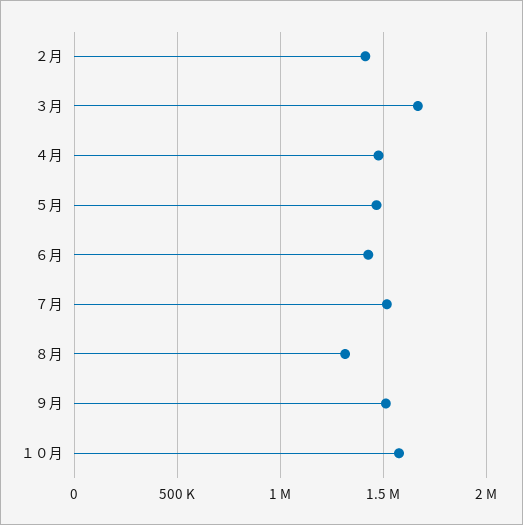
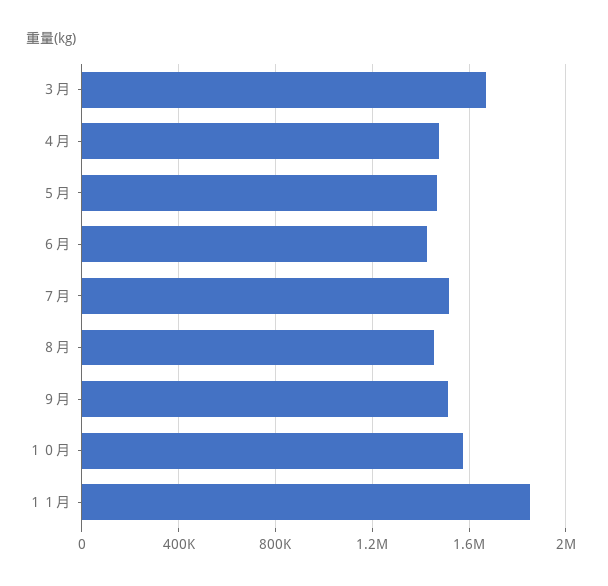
２月: 1400000 -> none
８月: 1300000 -> 1450000
１１月: none -> 1850000

